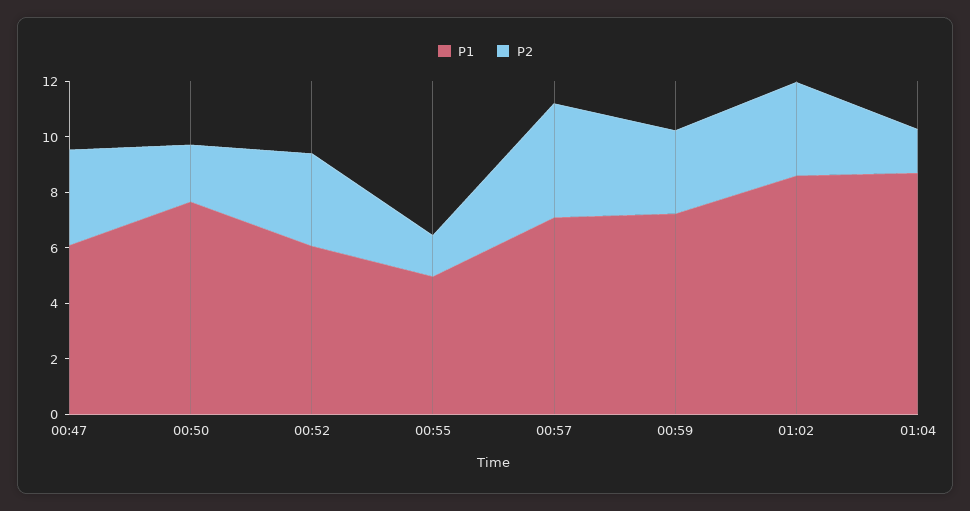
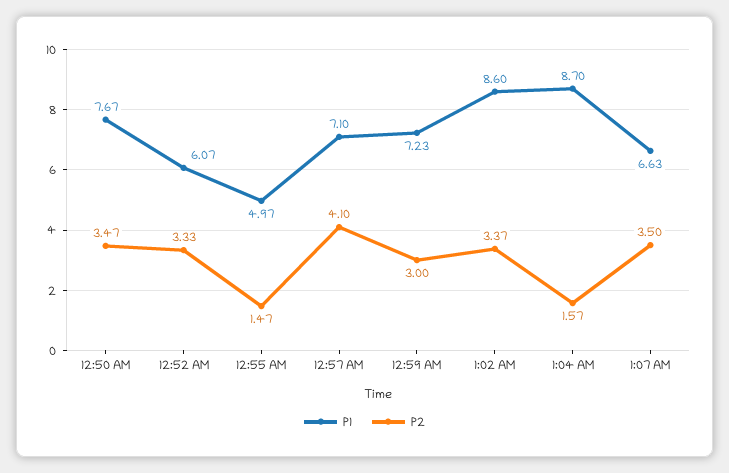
P1, 00:47: 6 -> none
P2, 00:47: 3.5 -> none
P2, 00:50: 2 -> 3.47
P1, 1:07 AM: none -> 6.63
P2, 1:07 AM: none -> 3.5

